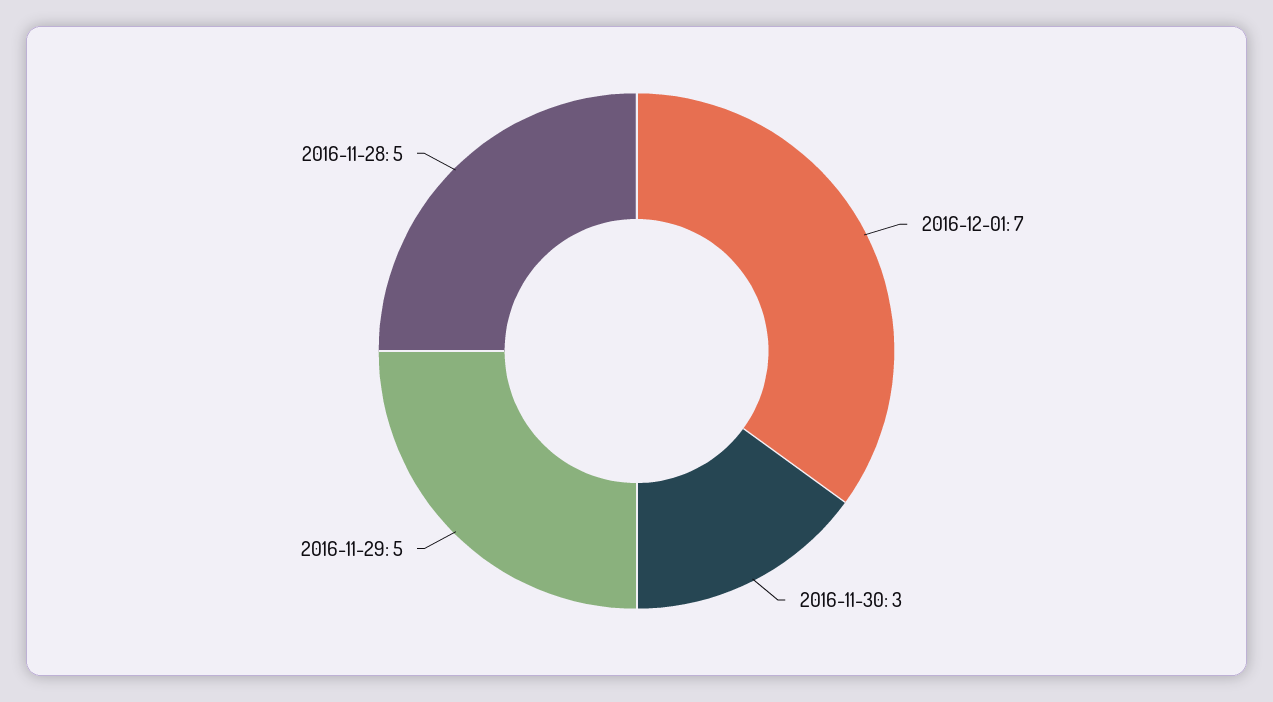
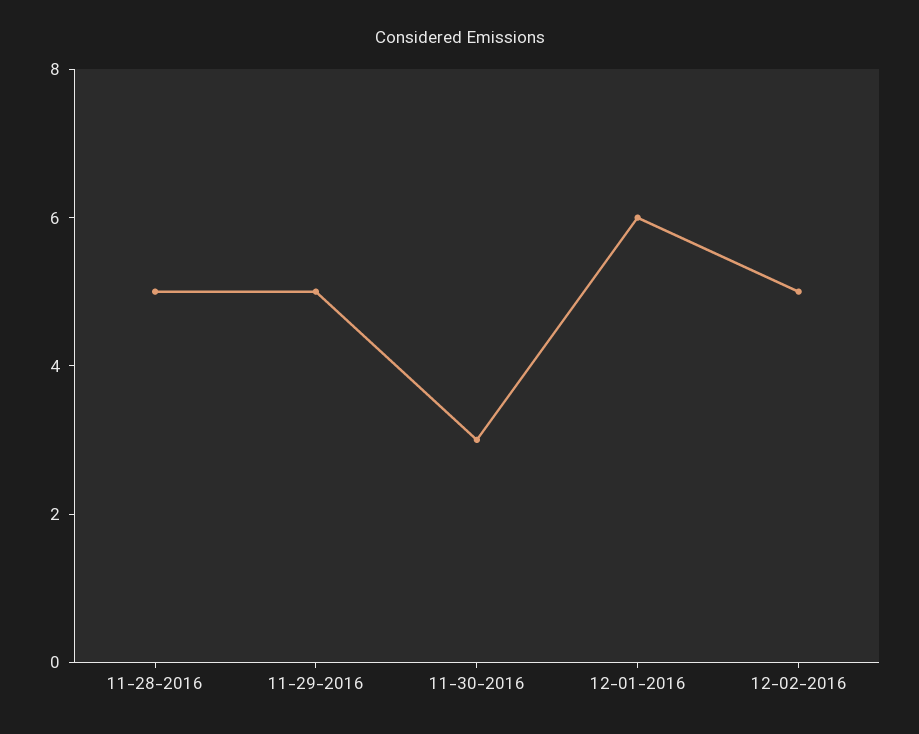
2016-12-01: 7 -> 6
12-02-2016: none -> 5

